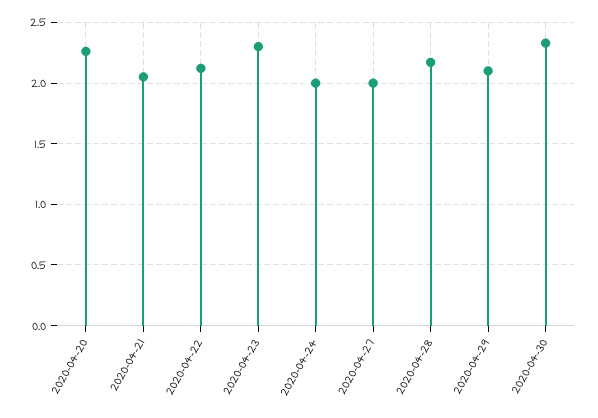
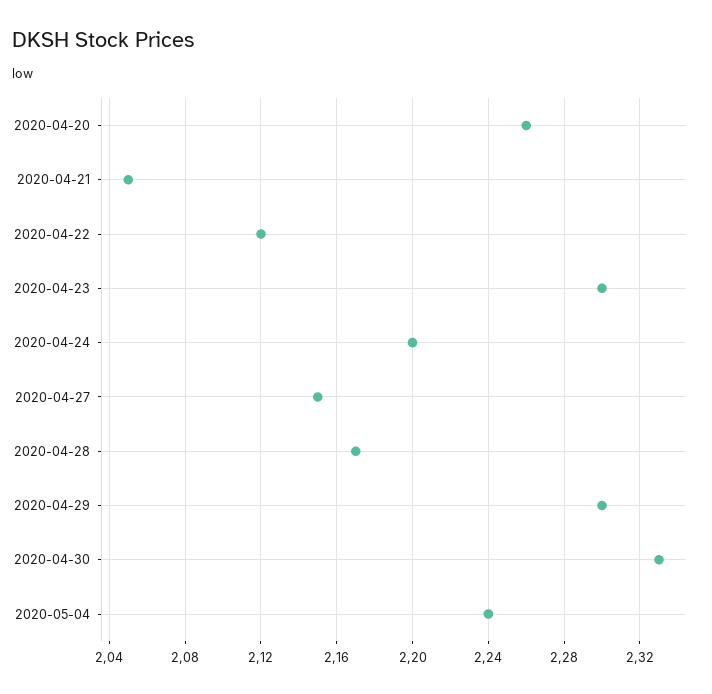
2020-04-24: 2 -> 2.2
2020-04-27: 2 -> 2.15
2020-04-29: 2.1 -> 2.3
2020-05-04: none -> 2.24

